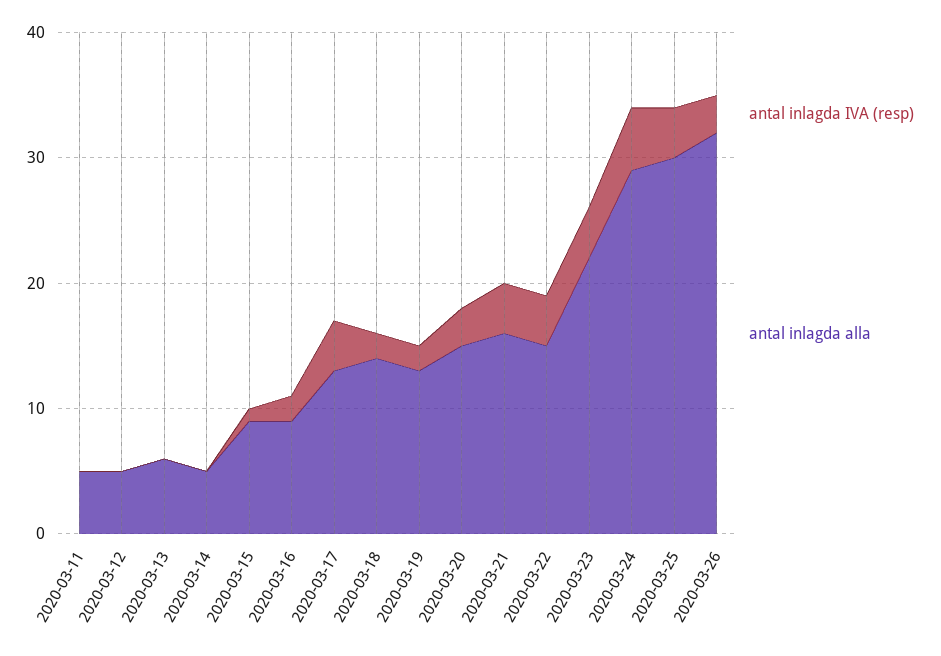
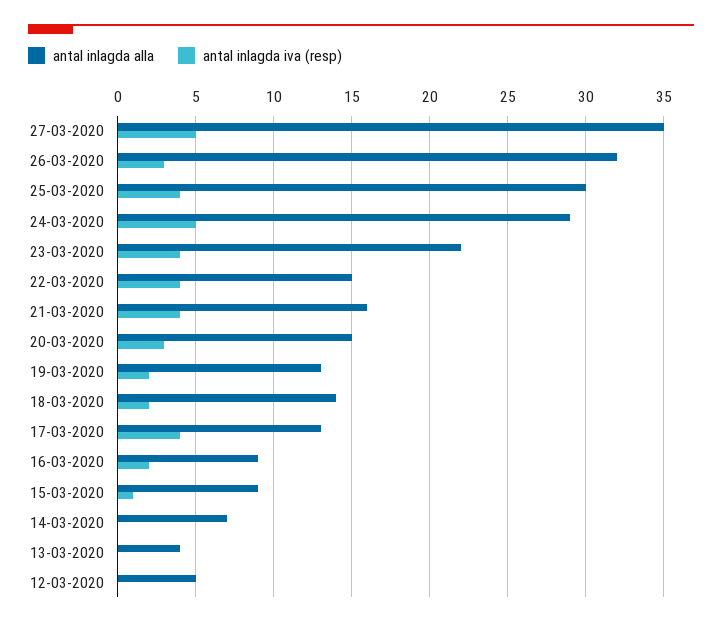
antal inlagda IVA (resp), 2020-03-11: 0 -> none
antal inlagda alla, 2020-03-11: 5 -> none
antal inlagda alla, 2020-03-13: 6 -> 4
antal inlagda alla, 2020-03-14: 5 -> 7
antal inlagda alla, 27-03-2020: none -> 35
antal inlagda IVA (resp), 27-03-2020: none -> 5

